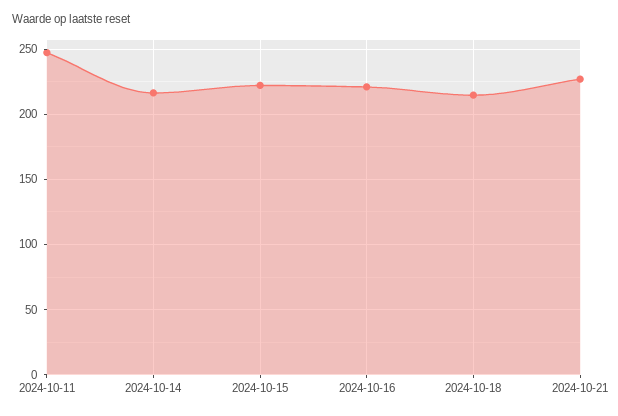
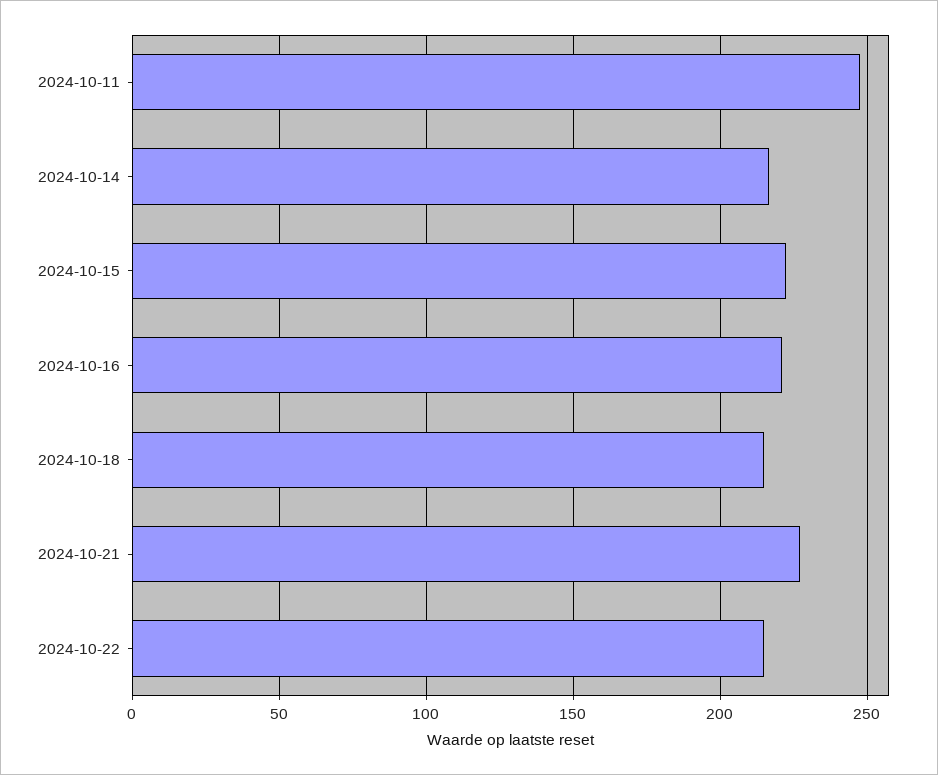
2024-10-22: none -> 215

